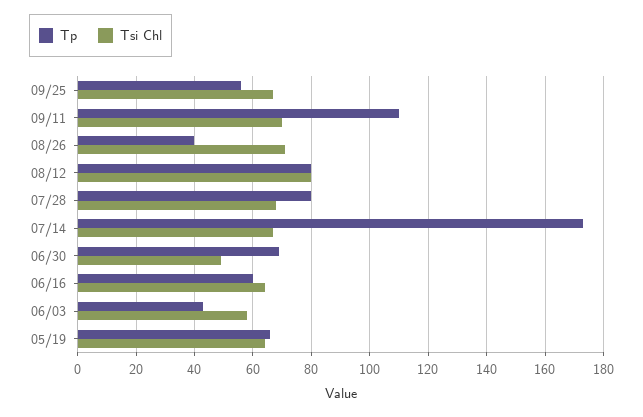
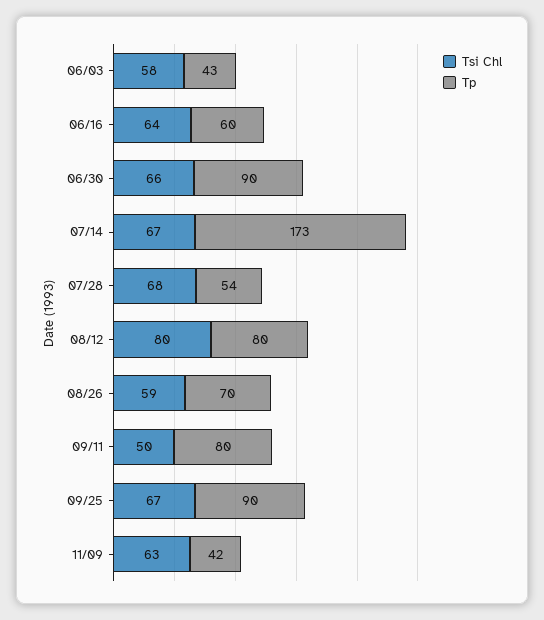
Tp, 09/25: 55 -> 90
Tp, 09/11: 110 -> 80
Tsi Chl, 09/11: 70 -> 50
Tp, 08/26: 40 -> 70
Tsi Chl, 08/26: 70 -> 59
Tp, 07/28: 80 -> 54
Tp, 06/30: 70 -> 90
Tsi Chl, 06/30: 50 -> 66
Tp, 05/19: 65 -> none
Tsi Chl, 05/19: 65 -> none
Tsi Chl, 11/09: none -> 63
Tp, 11/09: none -> 42

